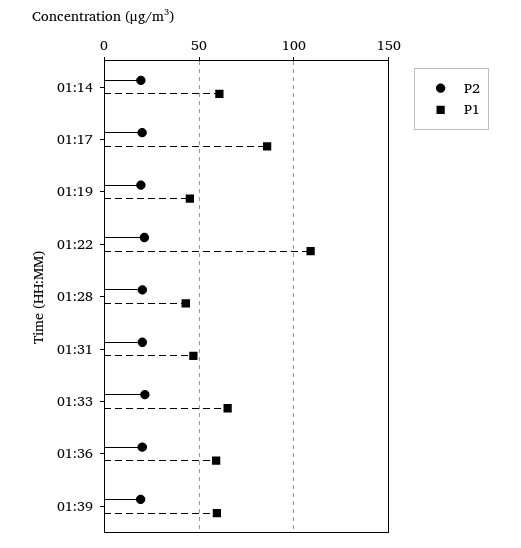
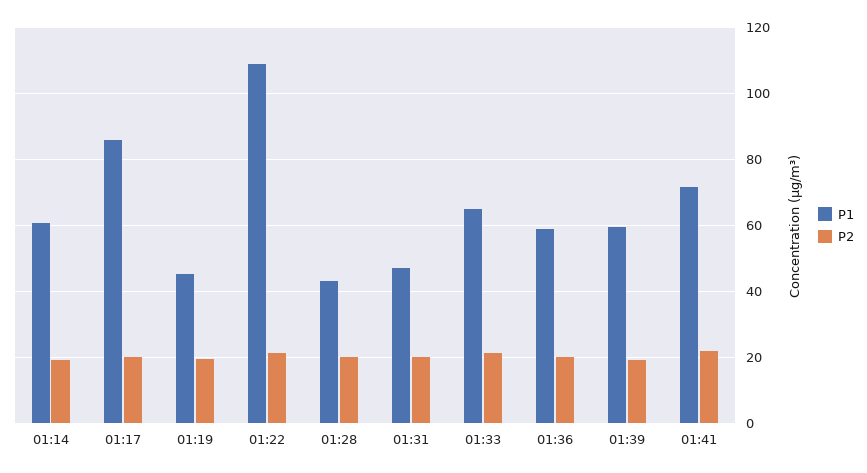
P1, 01:41: none -> 72
P2, 01:41: none -> 22

